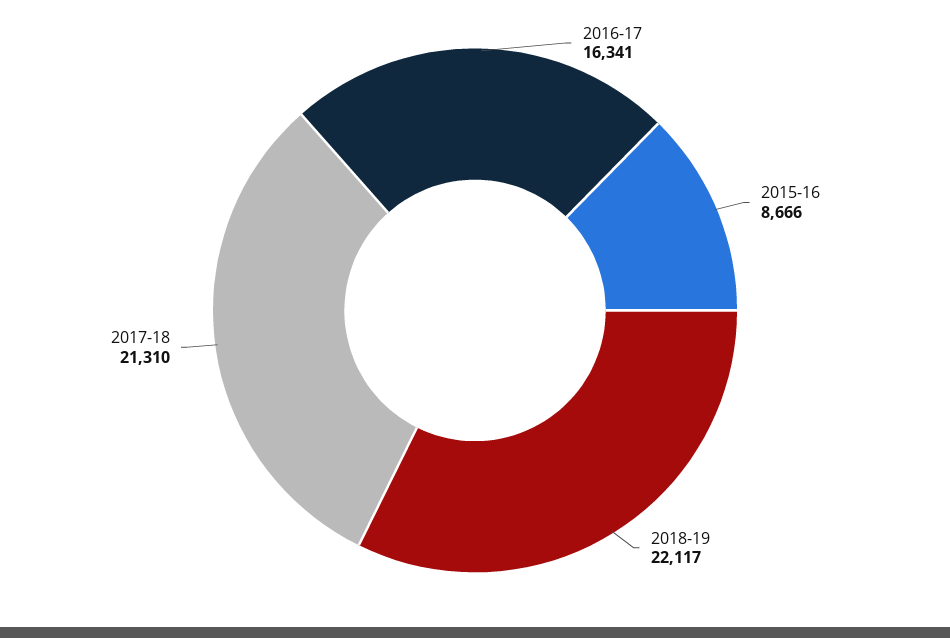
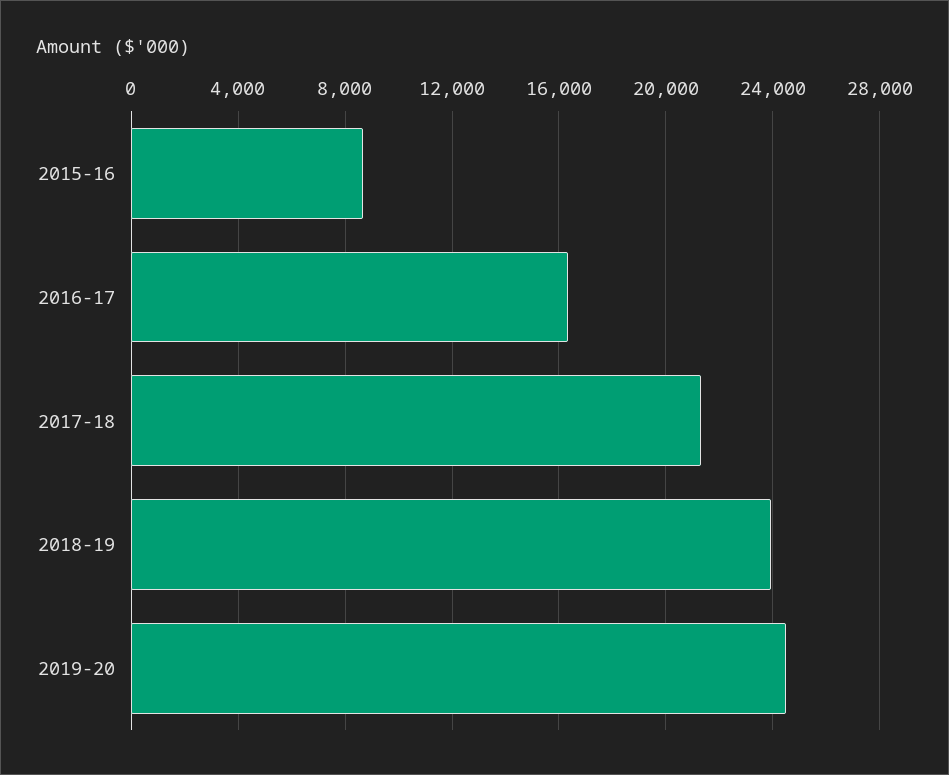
2018-19: 22117 -> 24000
2019-20: none -> 24500

